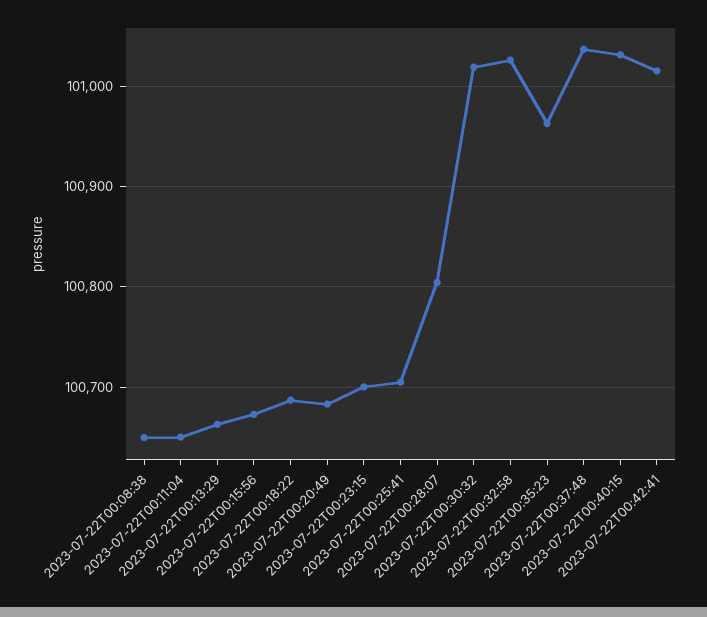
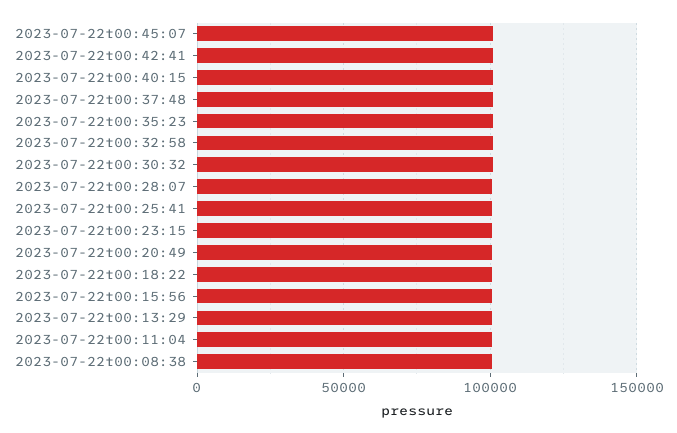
2023-07-22t00:45:07: none -> 100000

